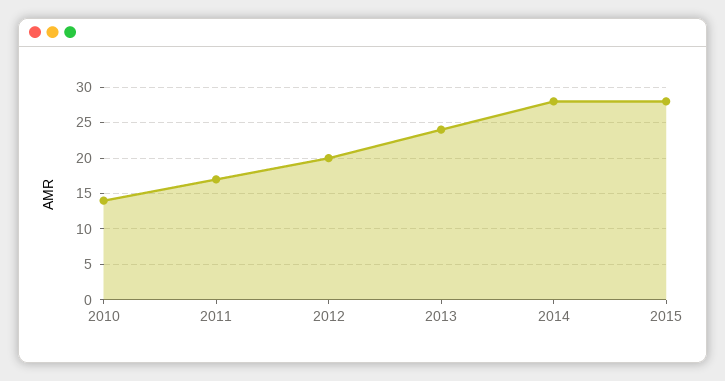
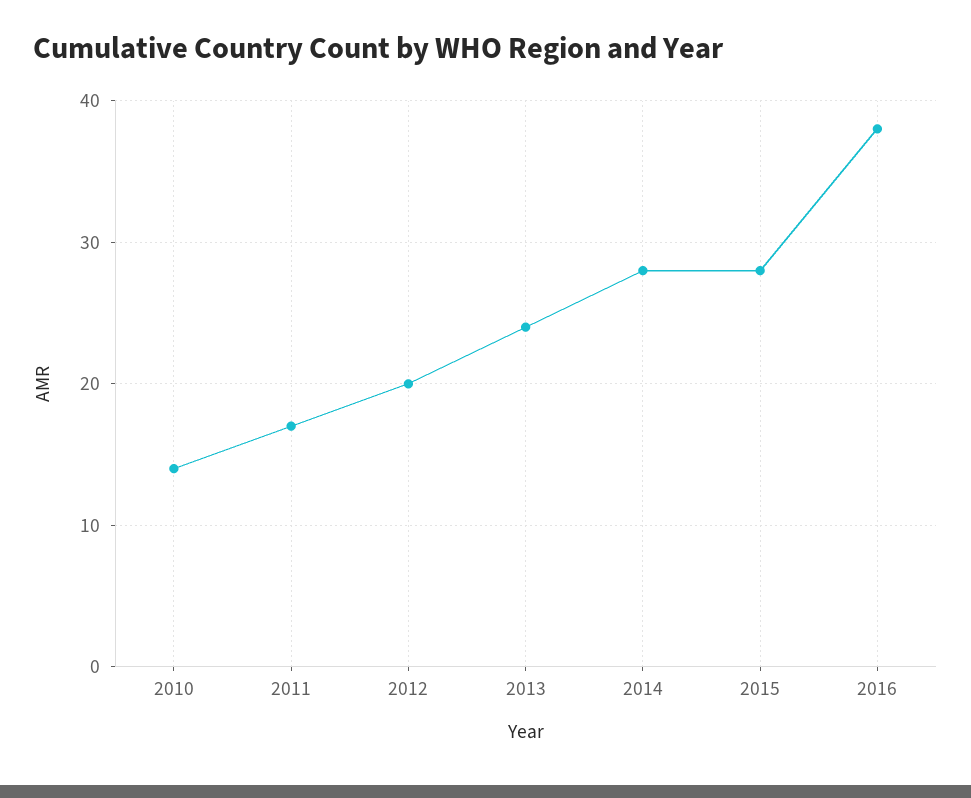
2016: none -> 38

